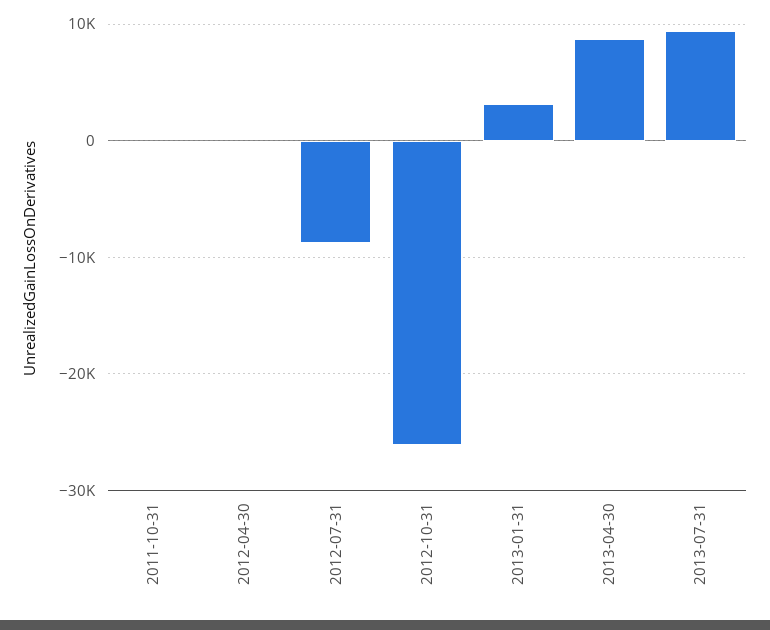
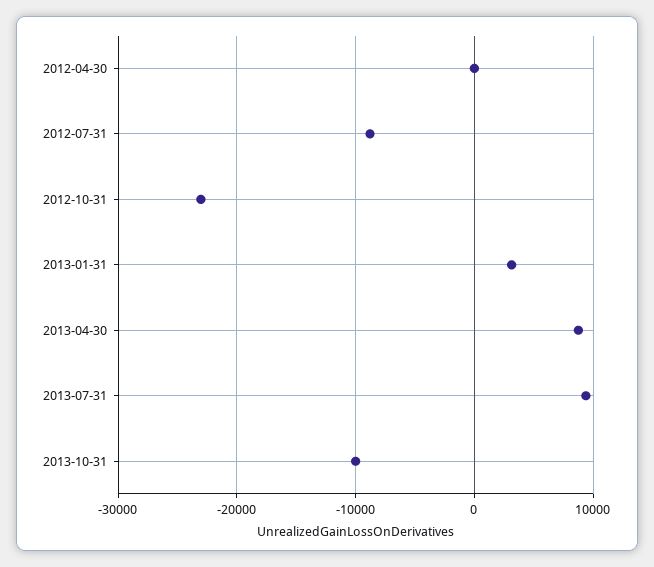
2011-10-31: 0 -> none
2012-10-31: -26000 -> -23000
2013-10-31: none -> -10000

